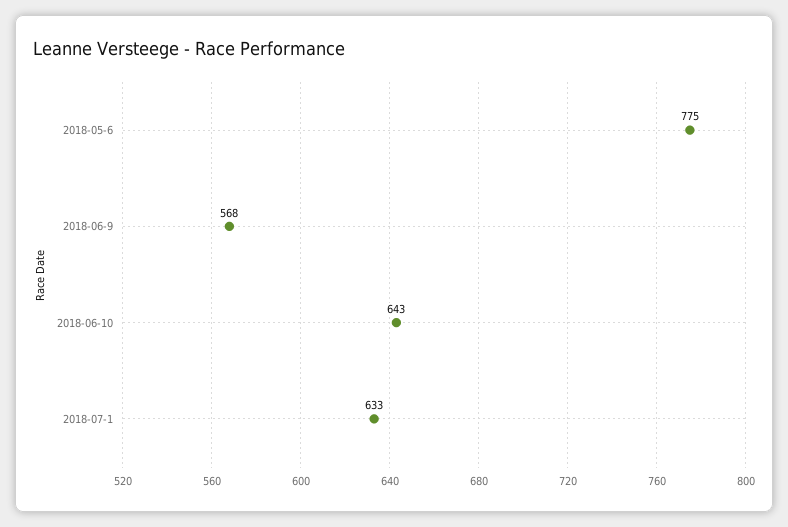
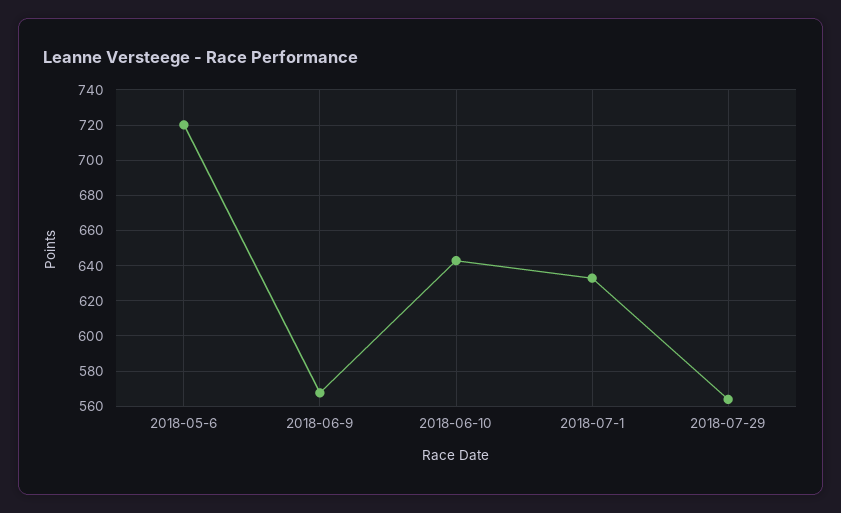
2018-05-6: 775 -> 720
2018-07-29: none -> 565

